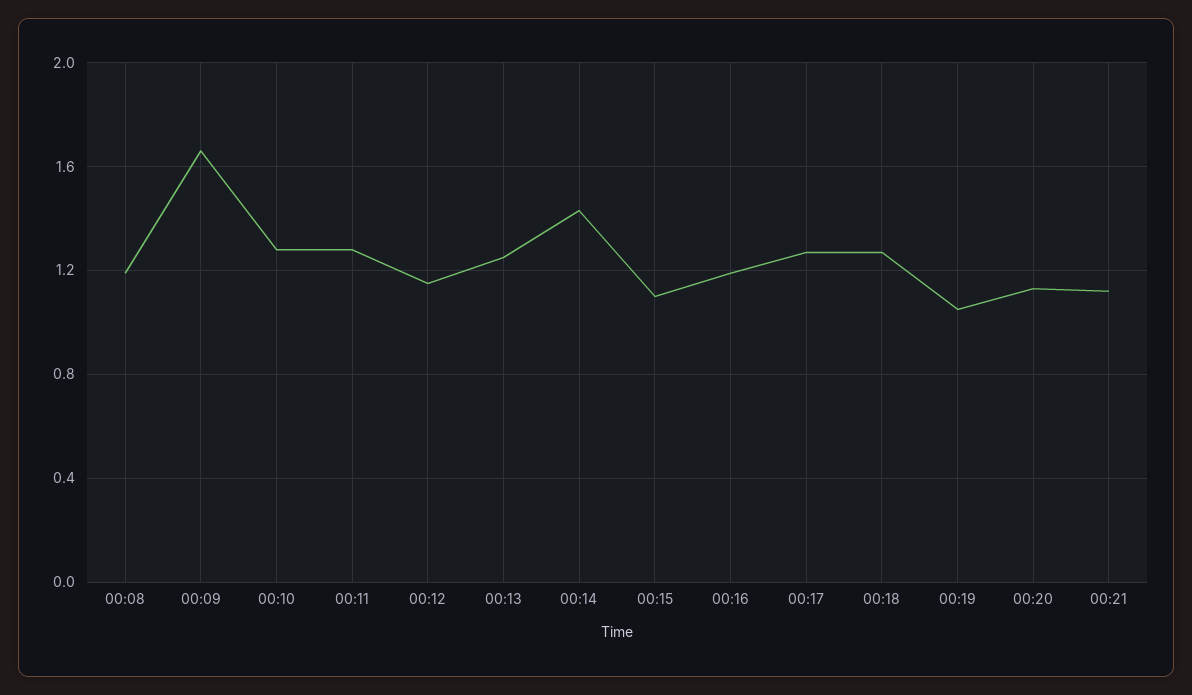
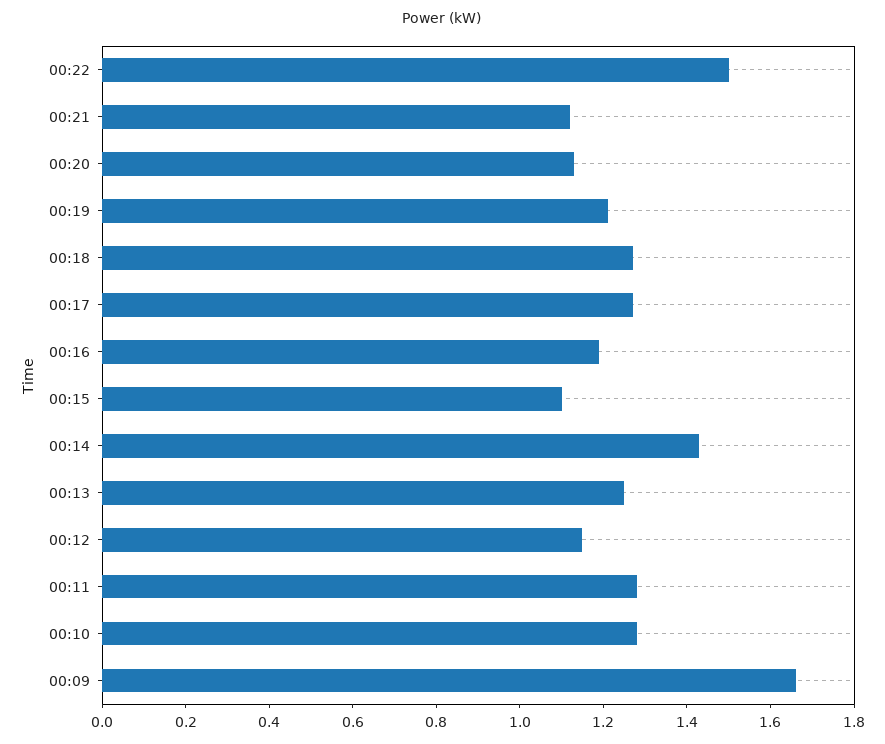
00:08: 1.2 -> none
00:19: 1.05 -> 1.2
00:22: none -> 1.5

